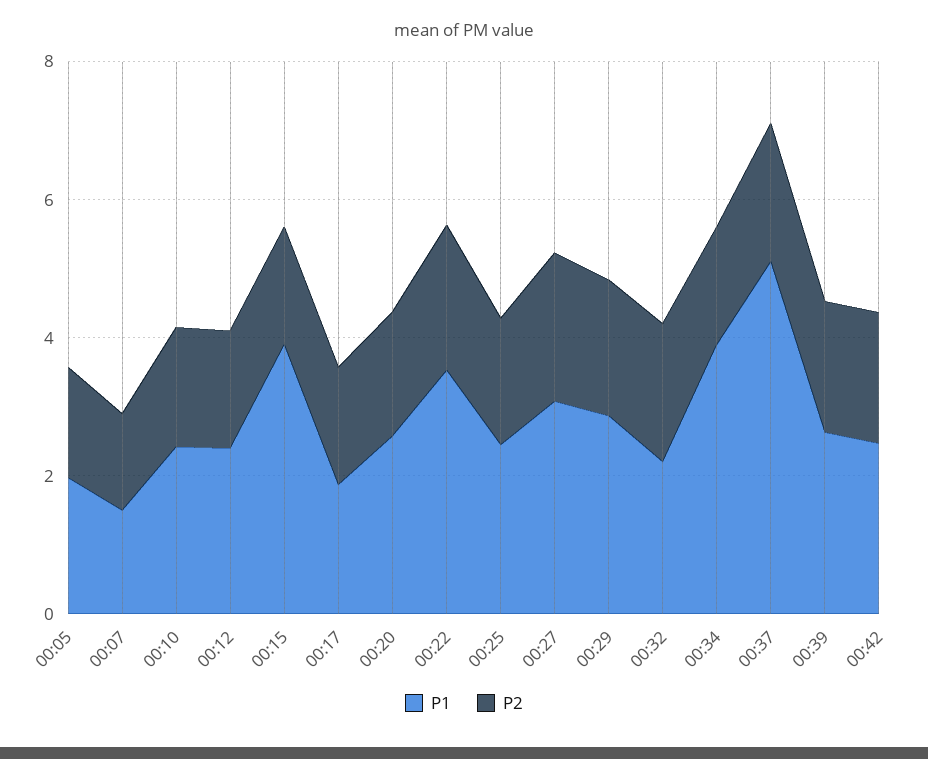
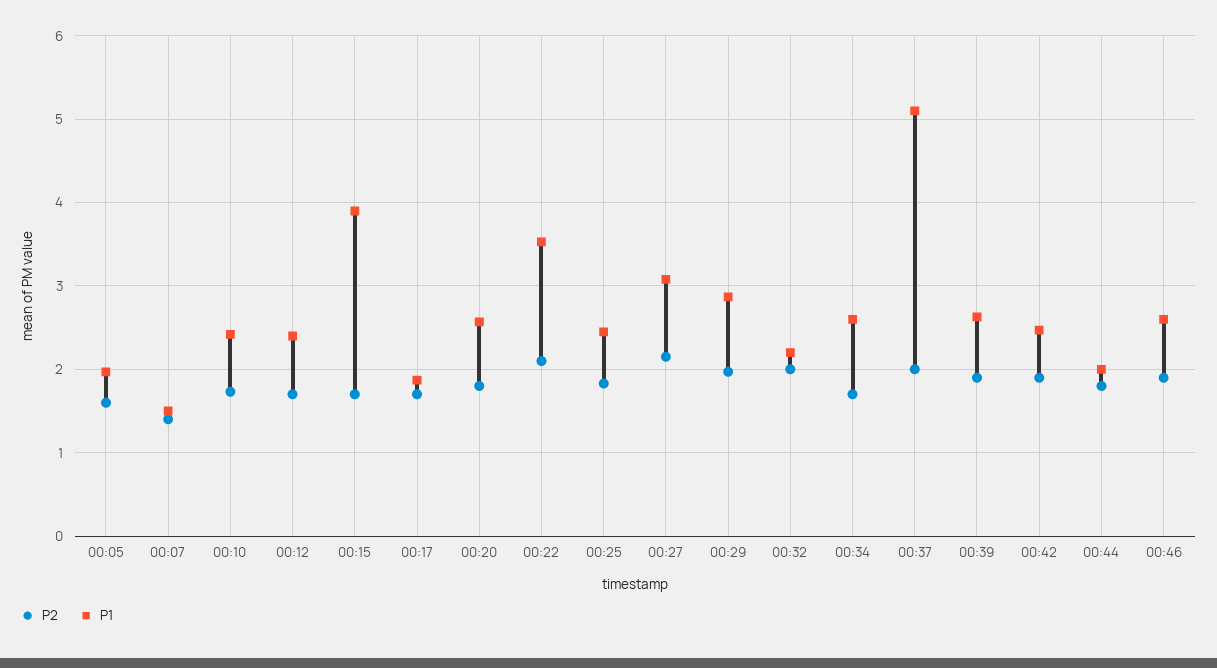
P1, 00:34: 4 -> 2.6
P2, 00:44: none -> 1.8
P1, 00:44: none -> 2
P2, 00:46: none -> 1.9
P1, 00:46: none -> 2.6

